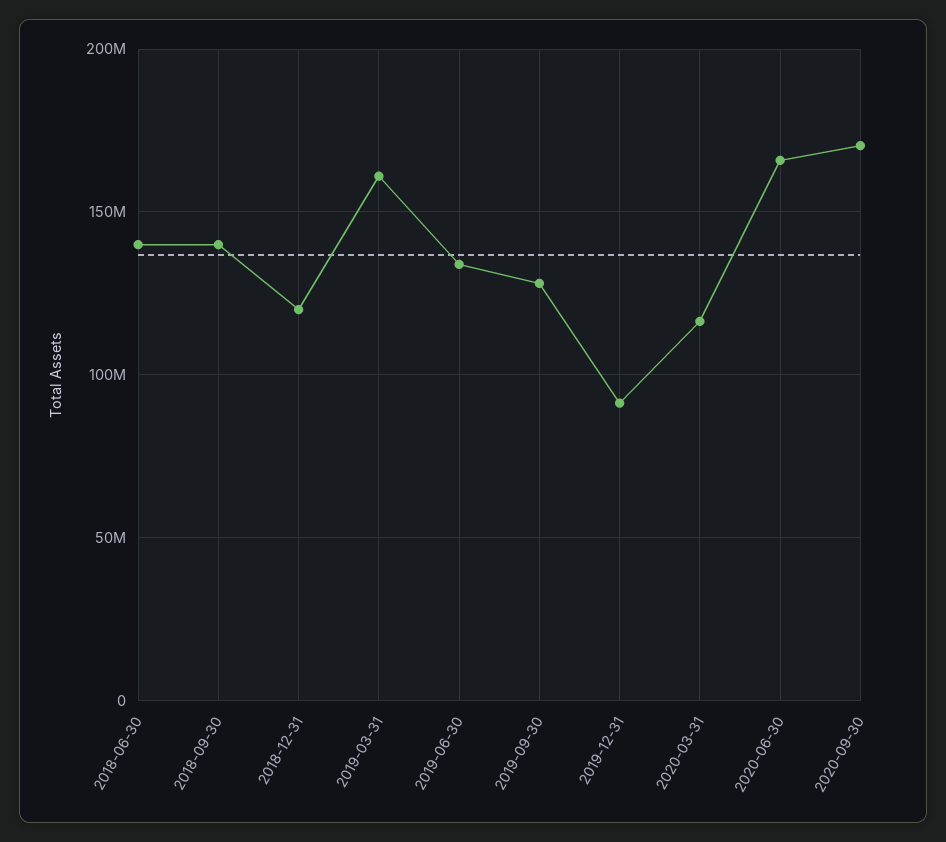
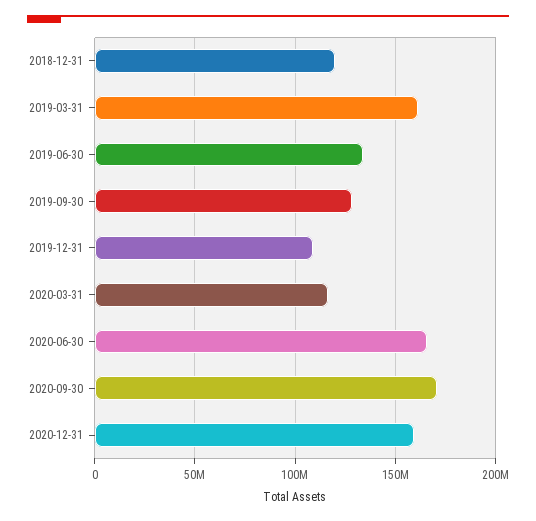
2018-06-30: 140000000 -> none
2018-09-30: 140000000 -> none
2019-12-31: 90000000 -> 110000000
2020-12-31: none -> 160000000

